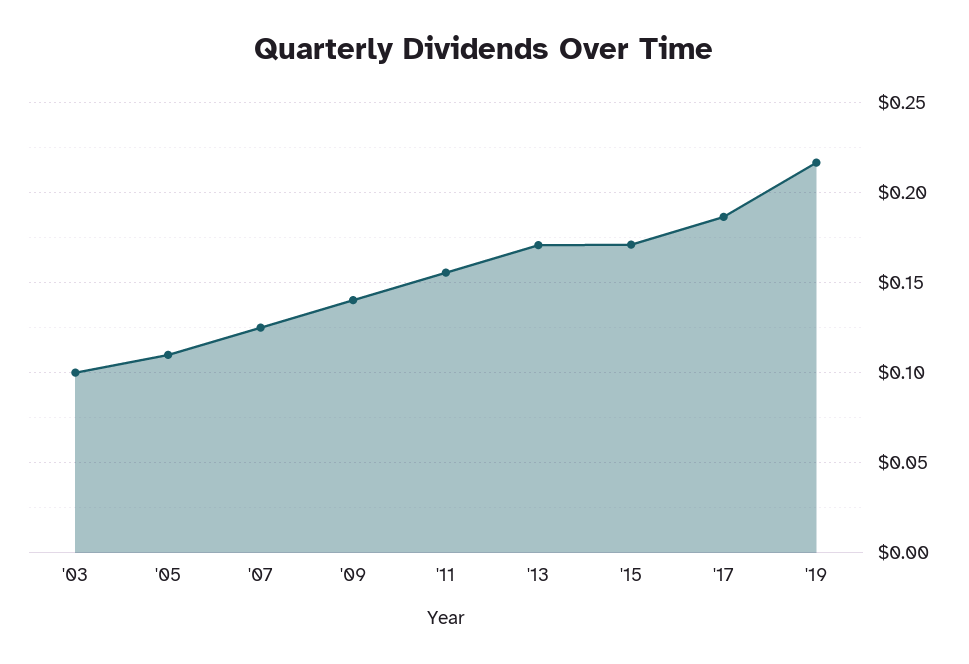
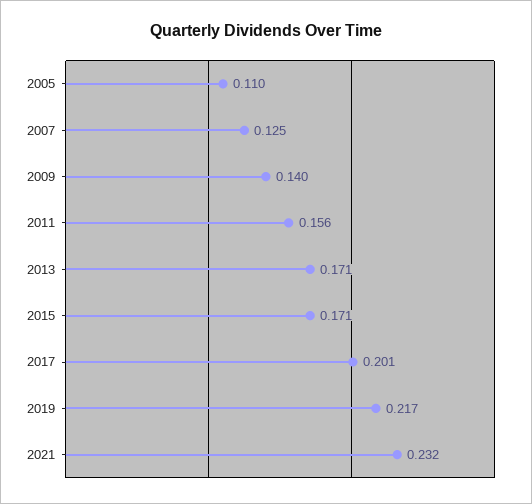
'03: 0.1 -> none
'17: 0.185 -> 0.201
2021: none -> 0.232

